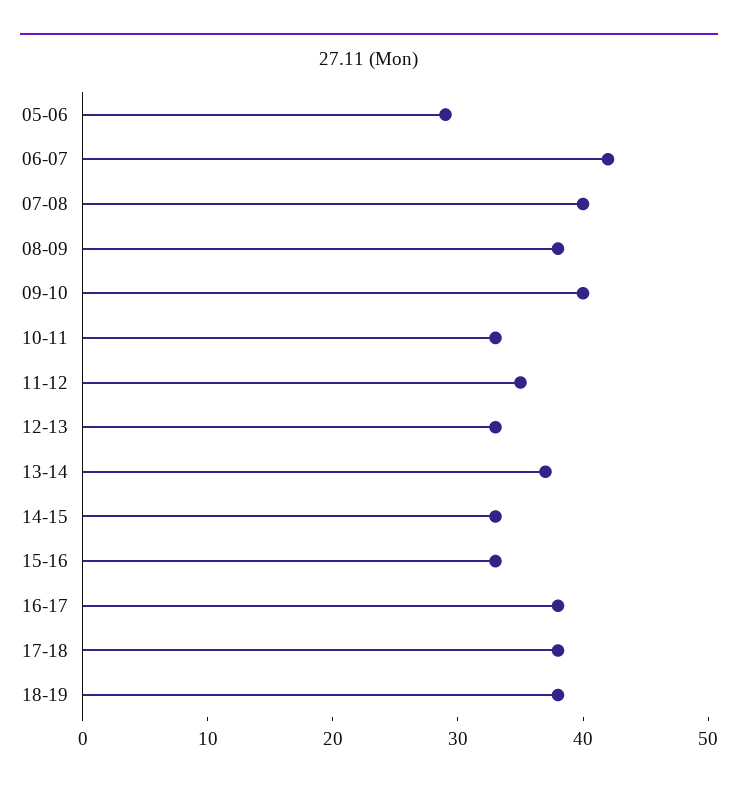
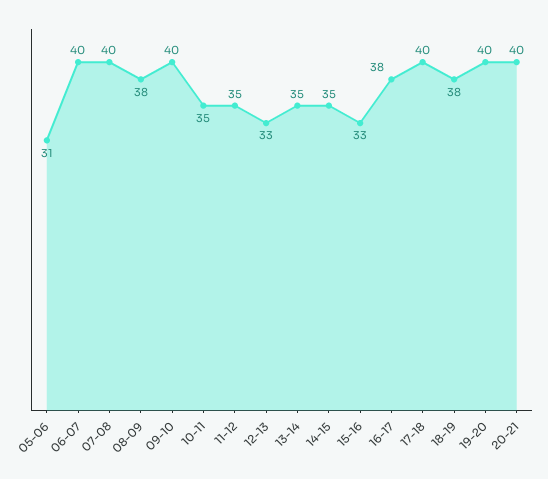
05-06: 29 -> 31
06-07: 42 -> 40
10-11: 33 -> 35
13-14: 37 -> 35
14-15: 33 -> 35
17-18: 38 -> 40
19-20: none -> 40
20-21: none -> 40

